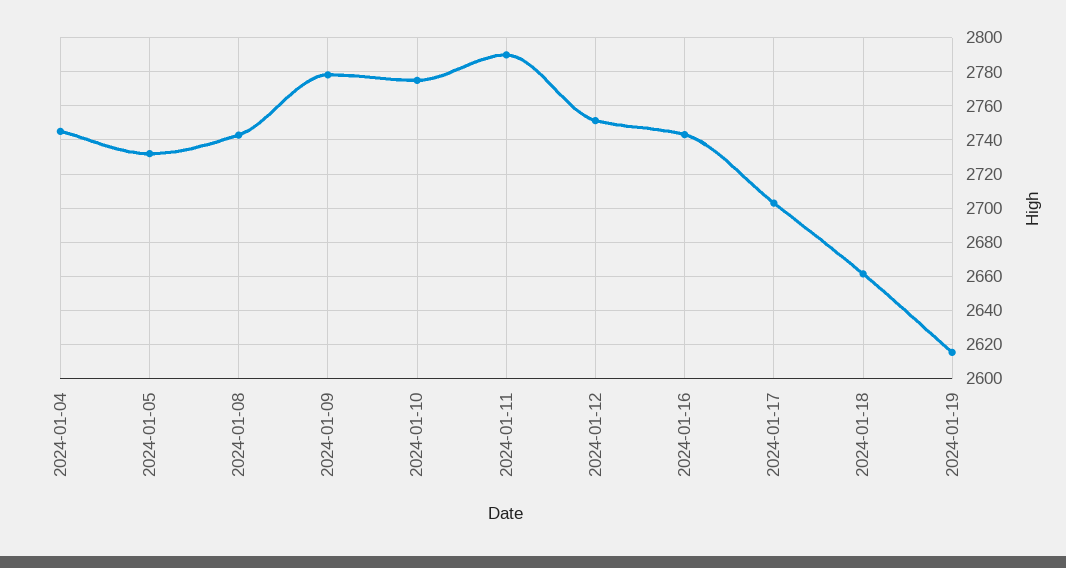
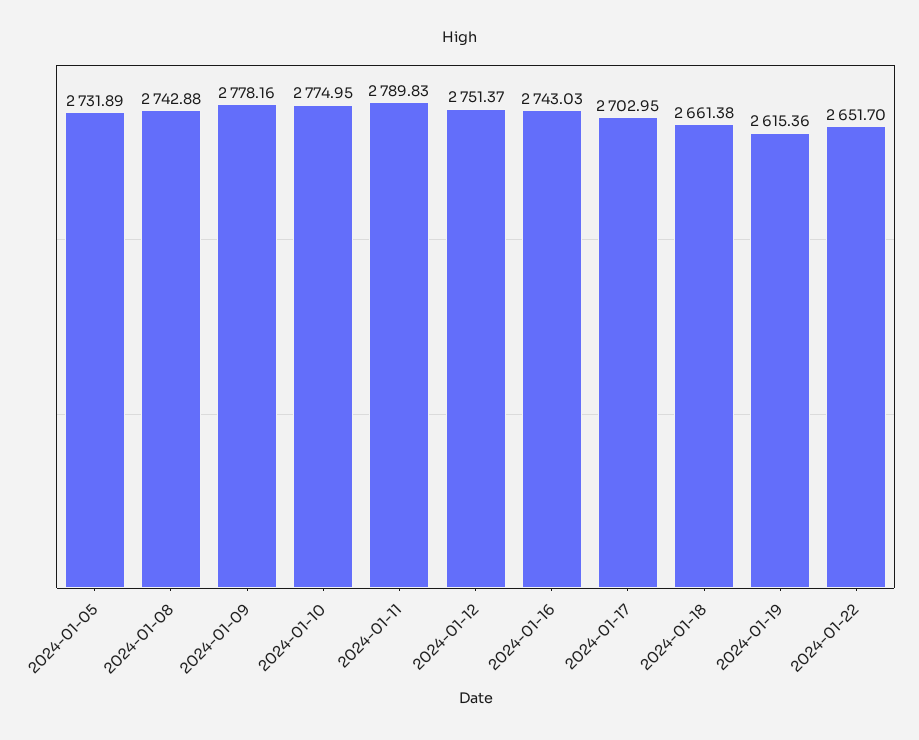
2024-01-04: 2745 -> none
2024-01-22: none -> 2651.7

